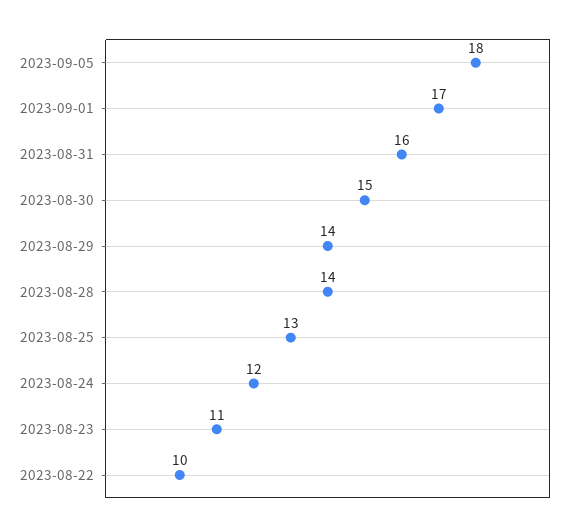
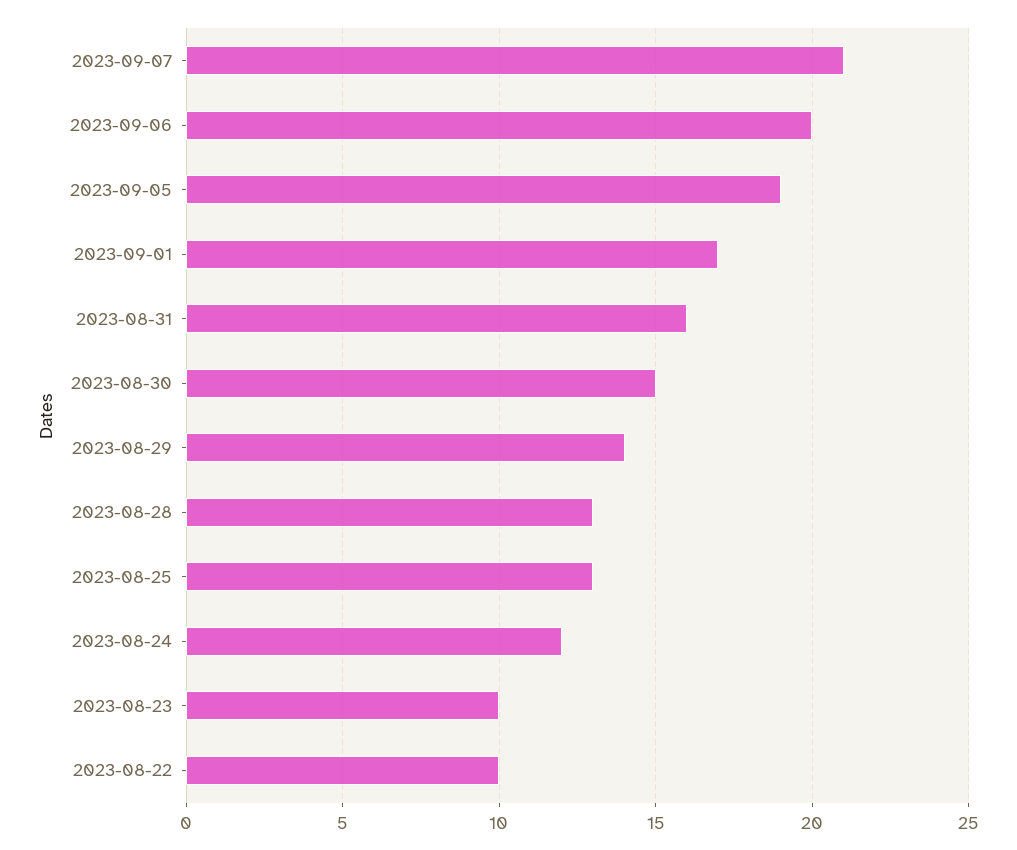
2023-09-05: 18 -> 19
2023-08-28: 14 -> 13
2023-08-23: 11 -> 10
2023-09-07: none -> 21
2023-09-06: none -> 20

